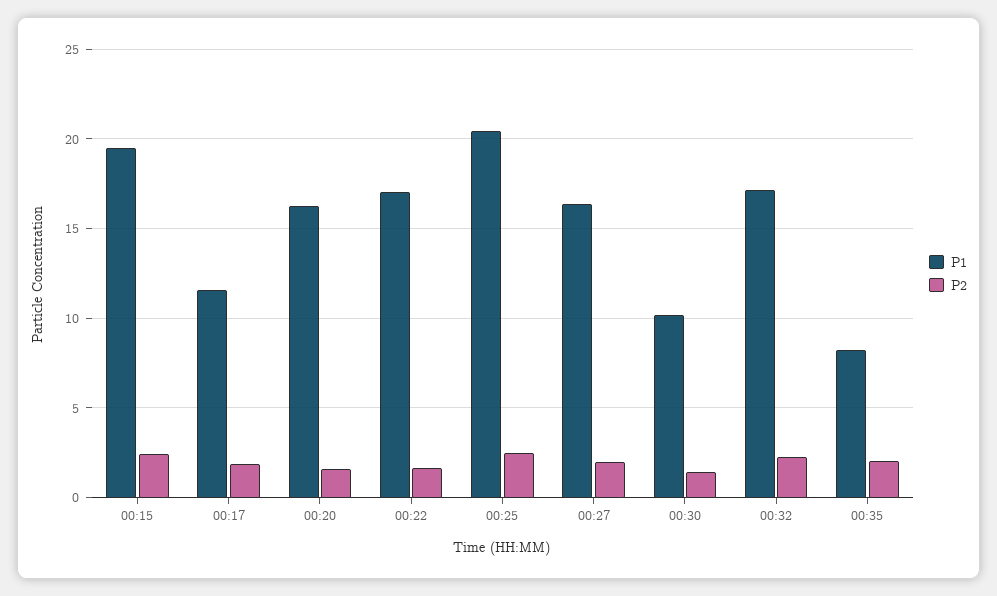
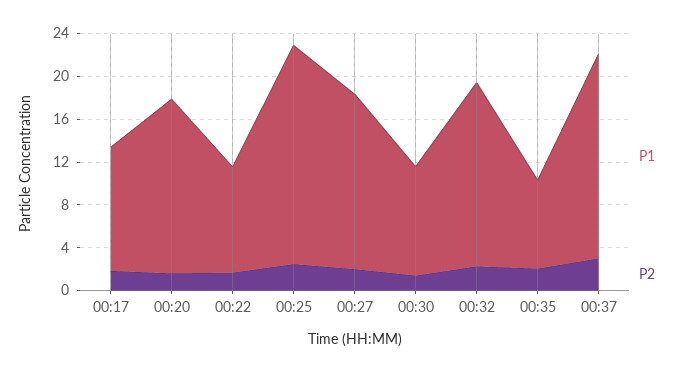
P1, 00:15: 19.5 -> none
P2, 00:15: 2.5 -> none
P1, 00:22: 17 -> 10
P1, 00:37: none -> 19
P2, 00:37: none -> 3

